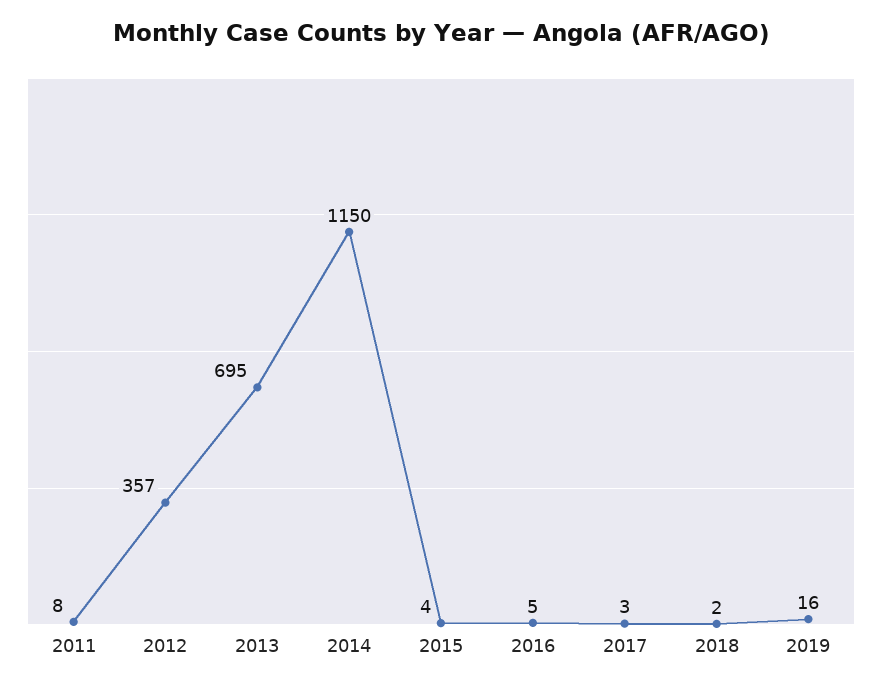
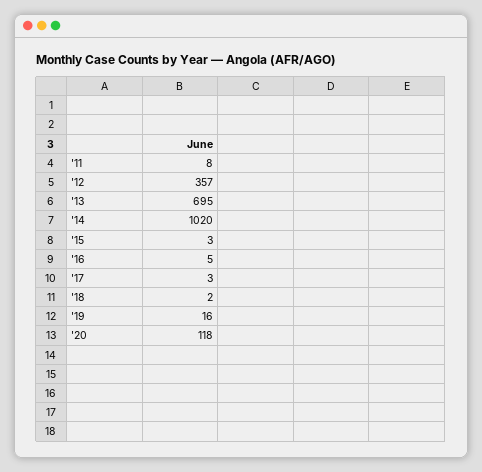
2014: 1150 -> 1020
2015: 4 -> 3
'20: none -> 118

